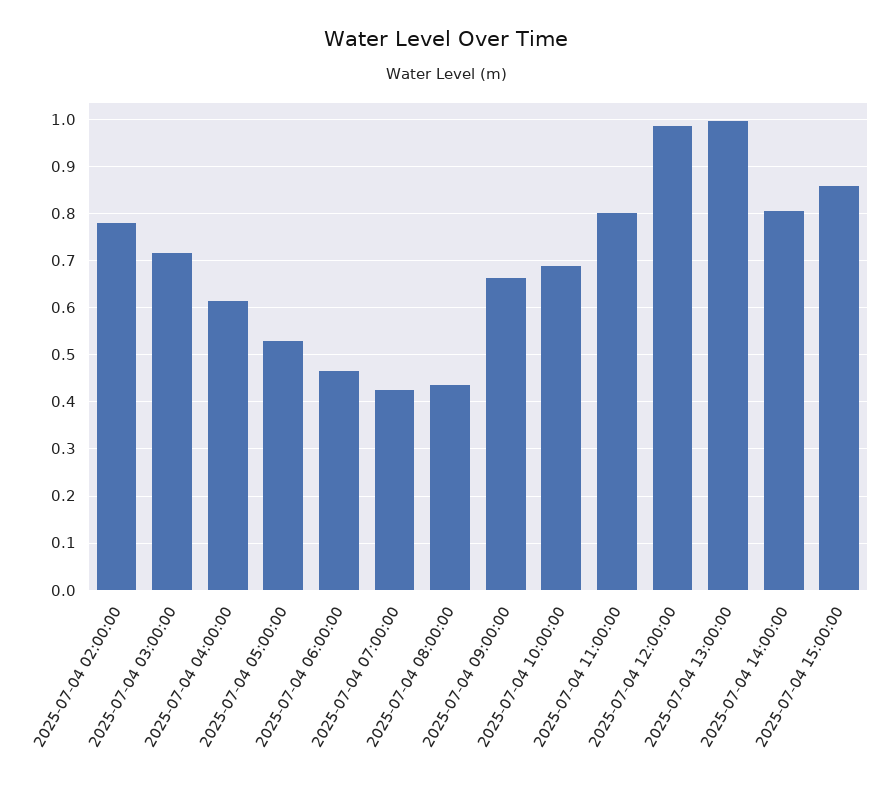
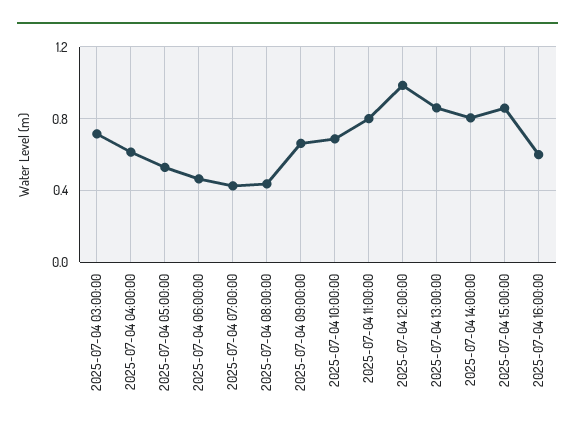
2025-07-04 02:00:00: 0.78 -> none
2025-07-04 13:00:00: 1 -> 0.85
2025-07-04 16:00:00: none -> 0.6

